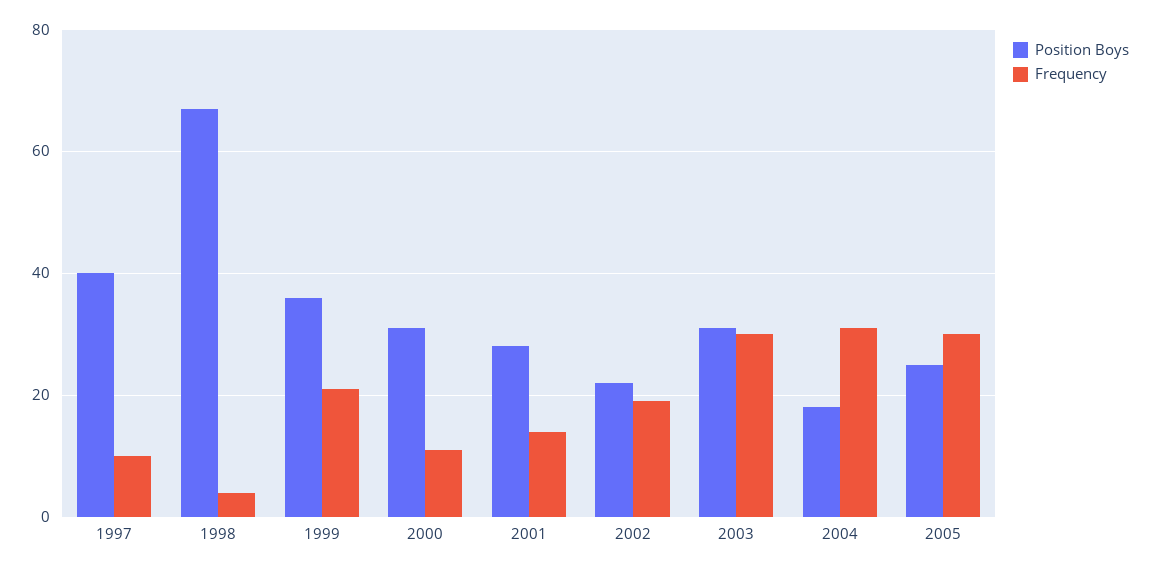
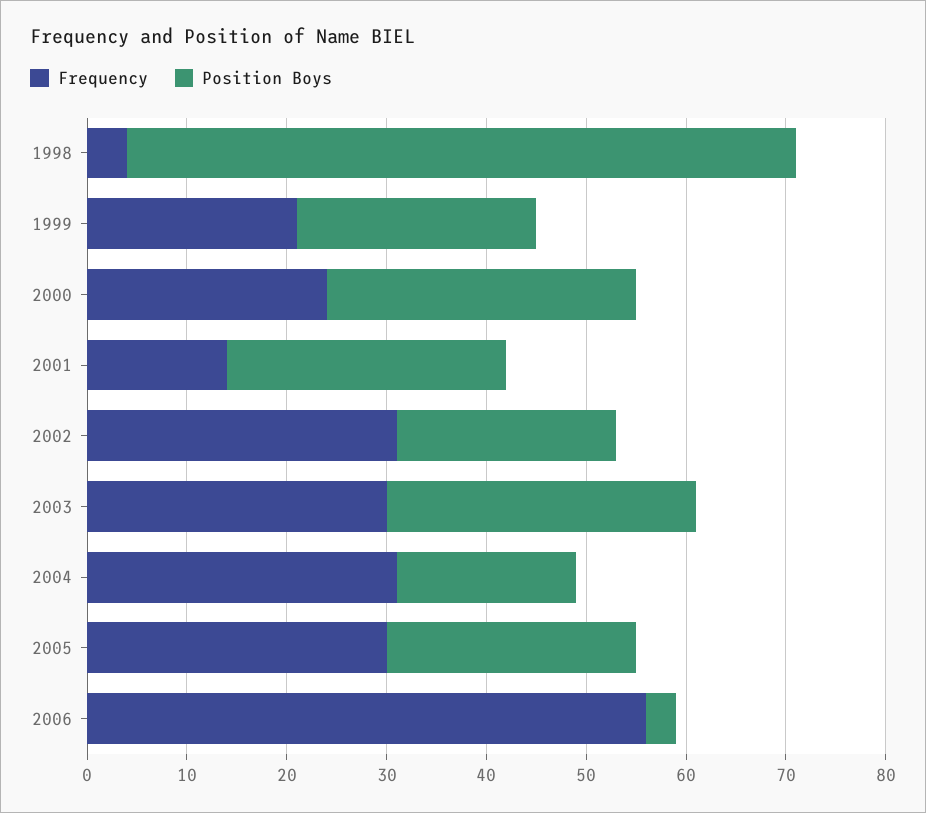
Position Boys, 1997: 40 -> none
Frequency, 1997: 10 -> none
Position Boys, 1999: 35 -> 24
Frequency, 2000: 10 -> 24
Frequency, 2002: 20 -> 31
Frequency, 2006: none -> 56
Position Boys, 2006: none -> 3

